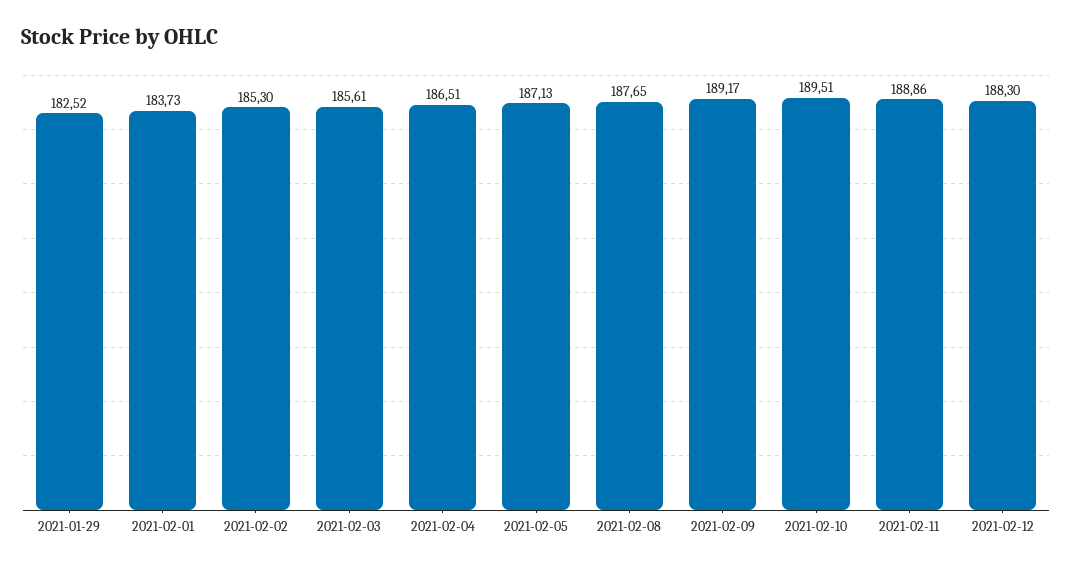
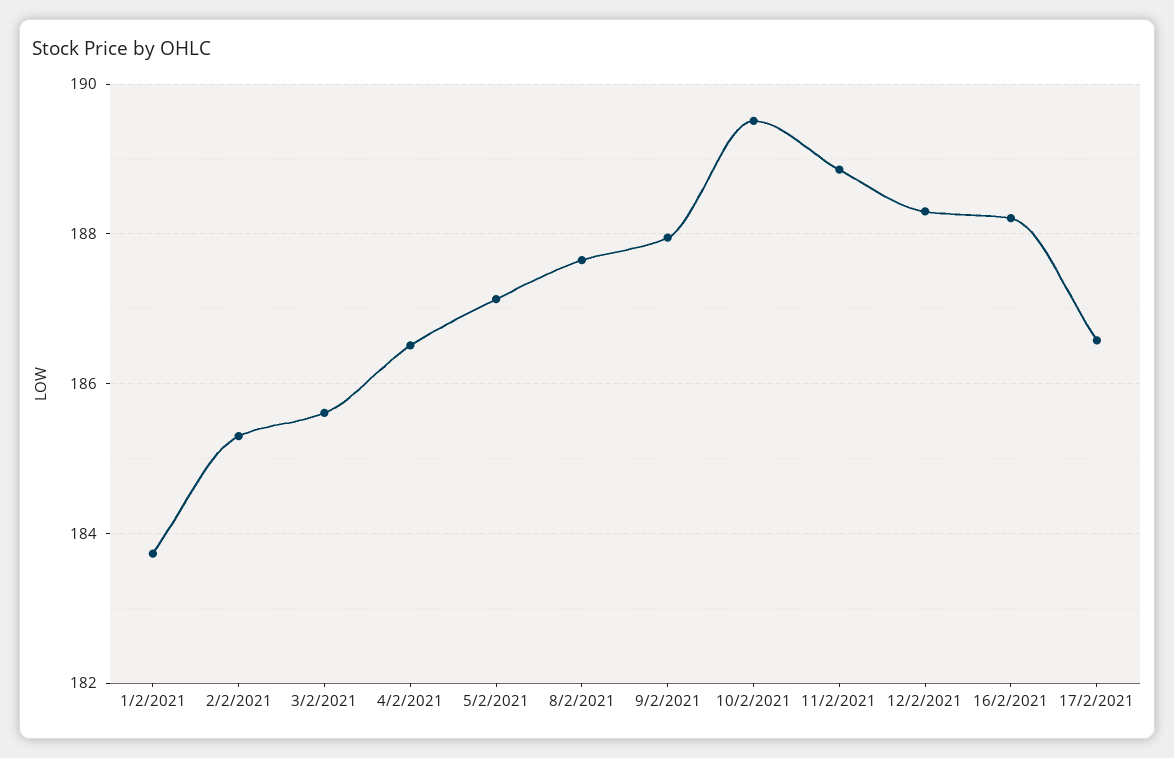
2021-01-29: 182.52 -> none
2021-02-09: 189.17 -> 188
16/2/2021: none -> 188.2
17/2/2021: none -> 186.6

